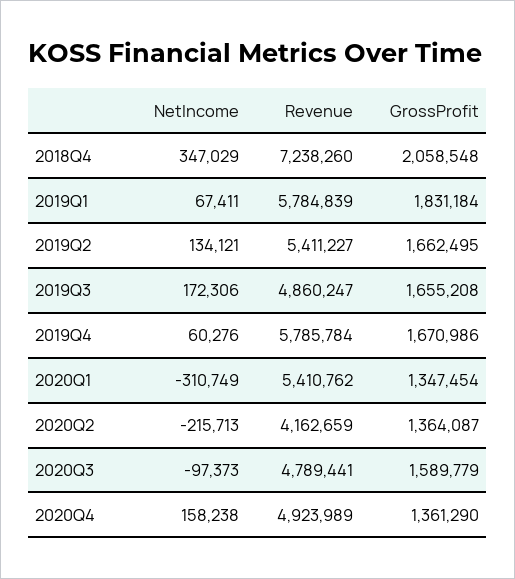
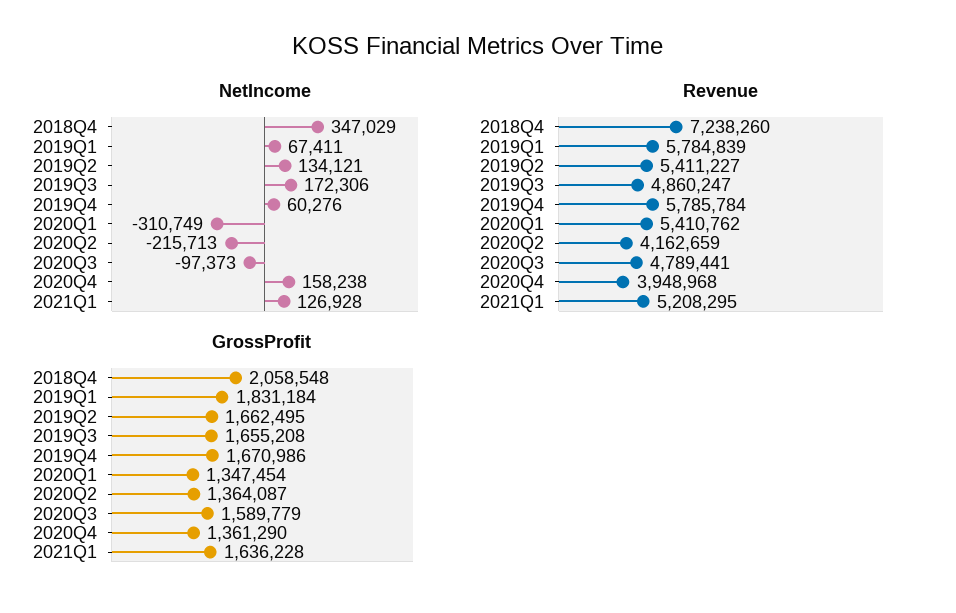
Revenue, 2020Q4: 4923989 -> 3948968
NetIncome, 2021Q1: none -> 126928
Revenue, 2021Q1: none -> 5208295
GrossProfit, 2021Q1: none -> 1636228

